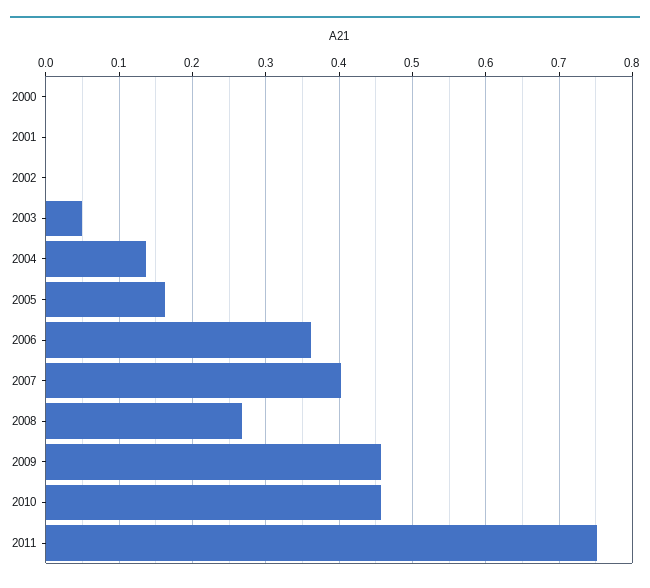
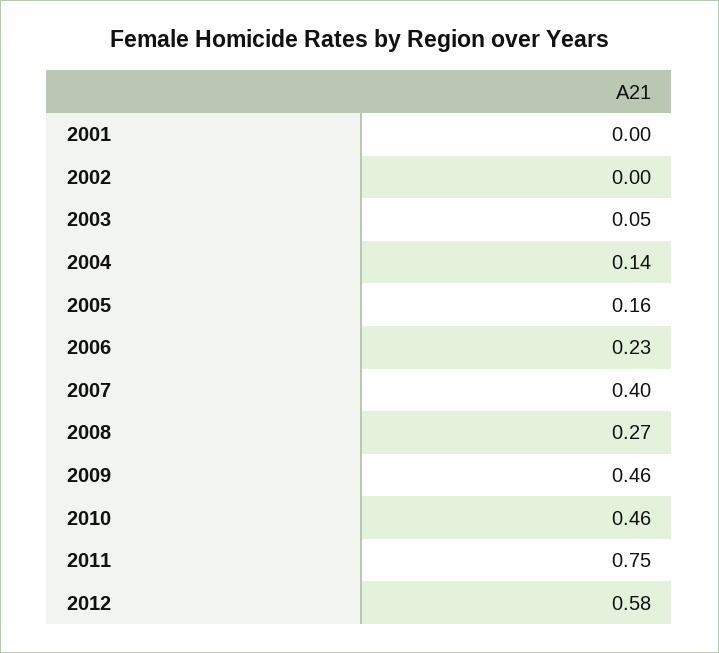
2000: 0 -> none
2006: 0.36 -> 0.23
2012: none -> 0.58

